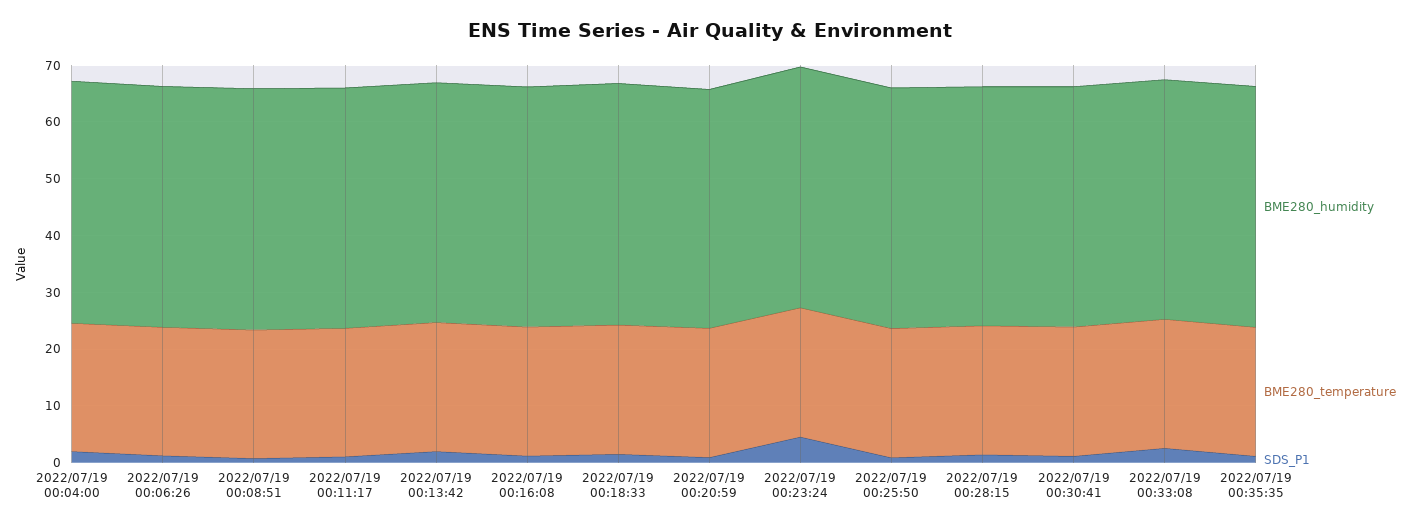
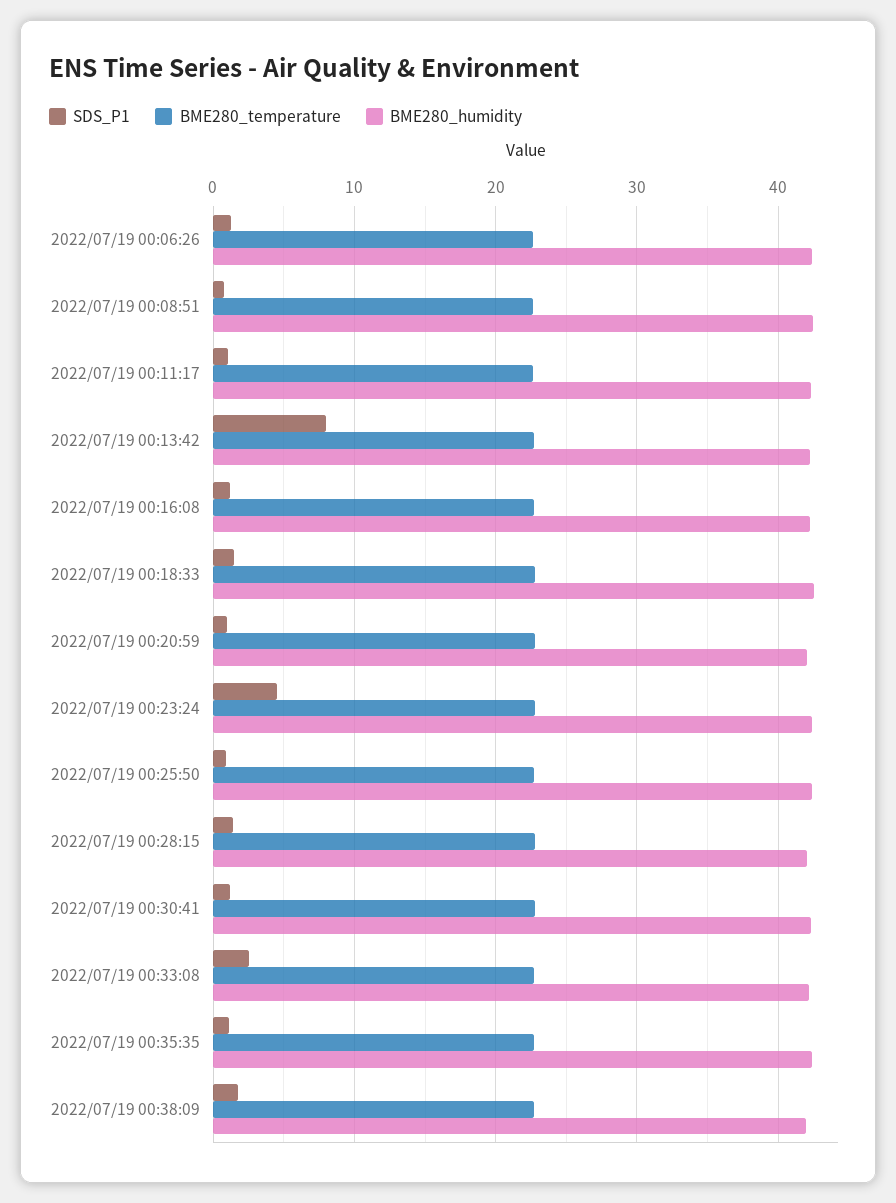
BME280_humidity, 2022/07/19 00:04:00: 42 -> none
BME280_temperature, 2022/07/19 00:04:00: 22 -> none
SDS_P1, 2022/07/19 00:04:00: 2 -> none
SDS_P1, 2022/07/19 00:13:42: 2 -> 8
SDS_P1, 2022/07/19 00:38:09: none -> 2
BME280_temperature, 2022/07/19 00:38:09: none -> 23
BME280_humidity, 2022/07/19 00:38:09: none -> 42

